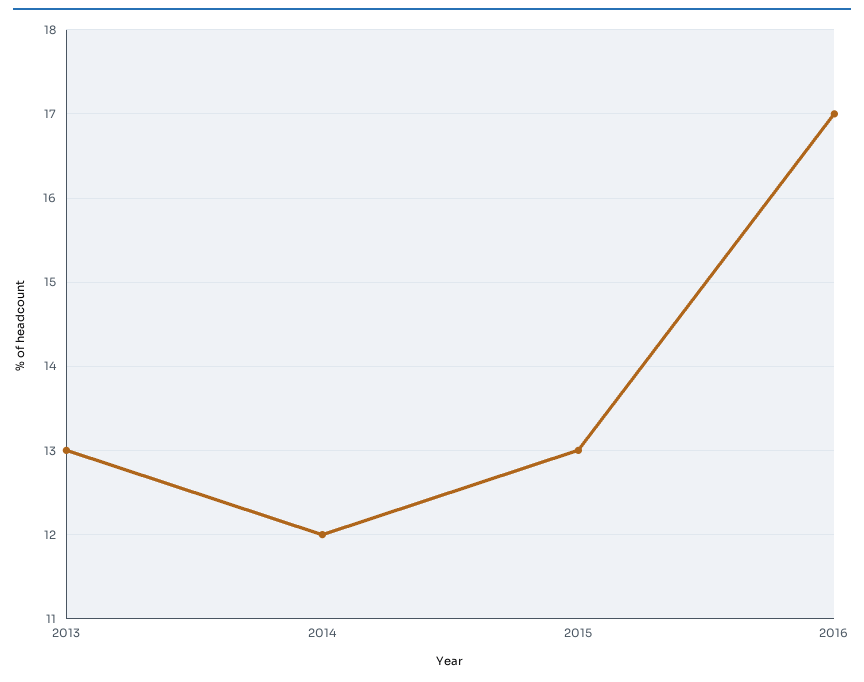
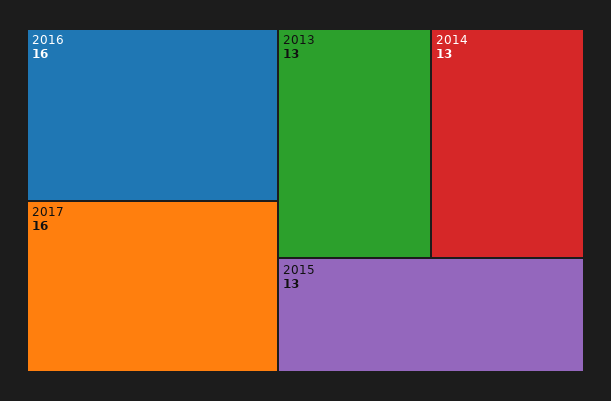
2014: 12 -> 13
2016: 17 -> 16
2017: none -> 16

